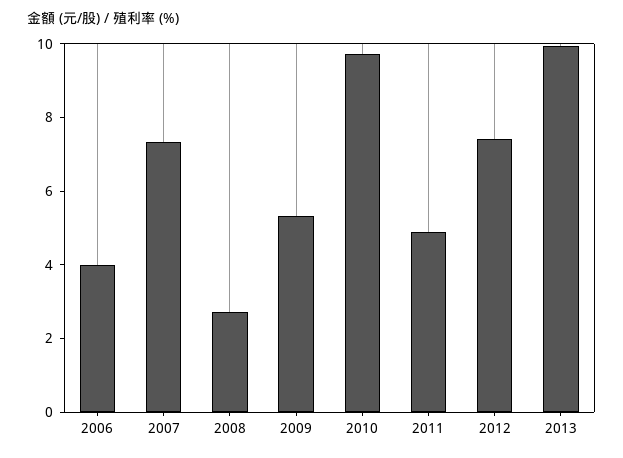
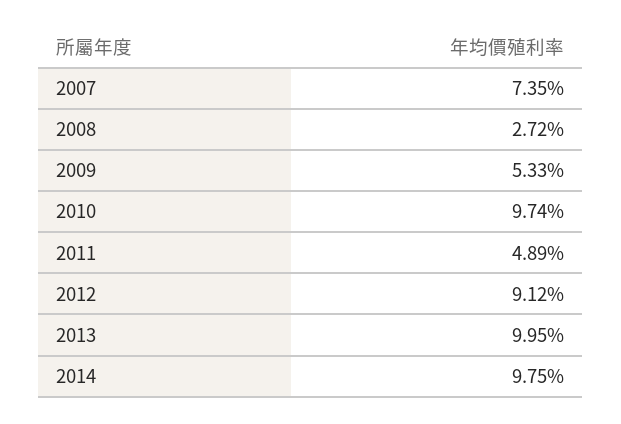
2006: 4 -> none
2012: 7.5 -> 9.12
2014: none -> 9.75

